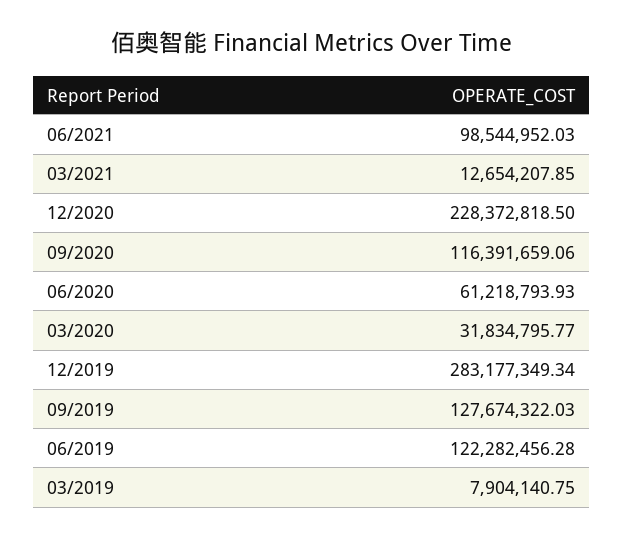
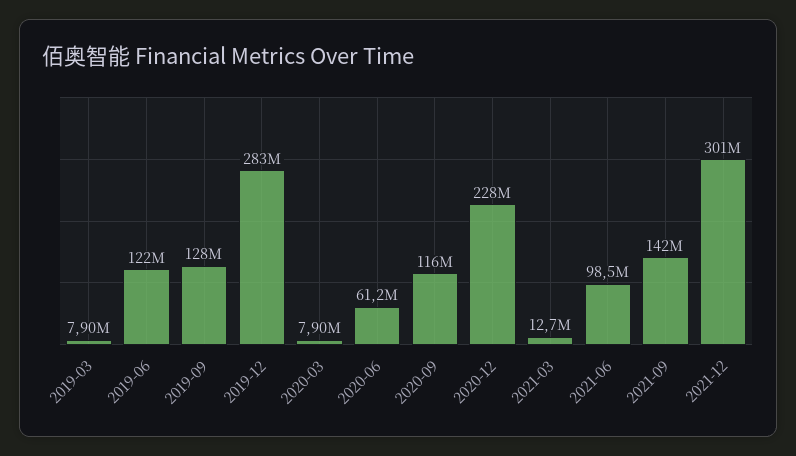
03/2020: 31834795.77 -> 7900000
2021-09: none -> 142000000
2021-12: none -> 301000000

